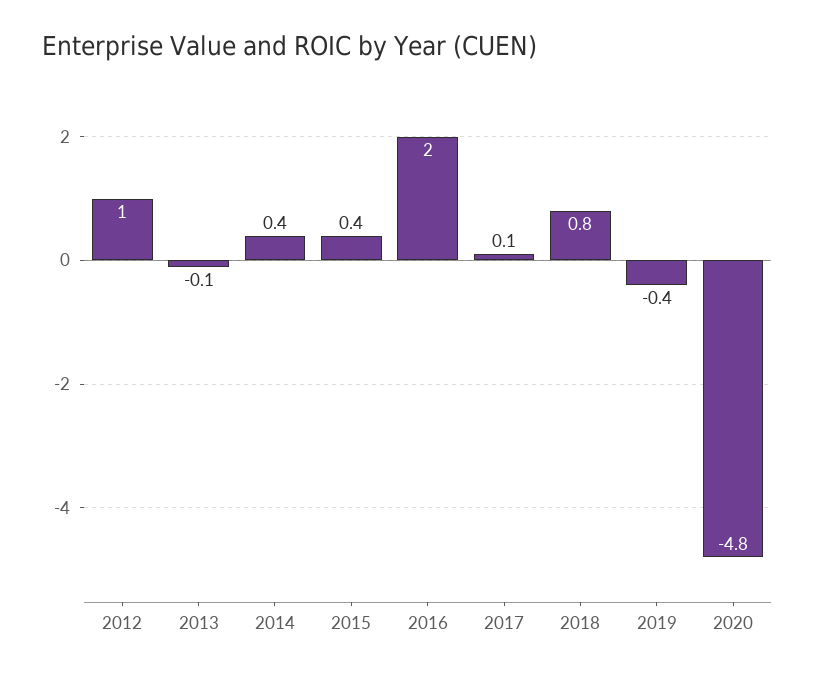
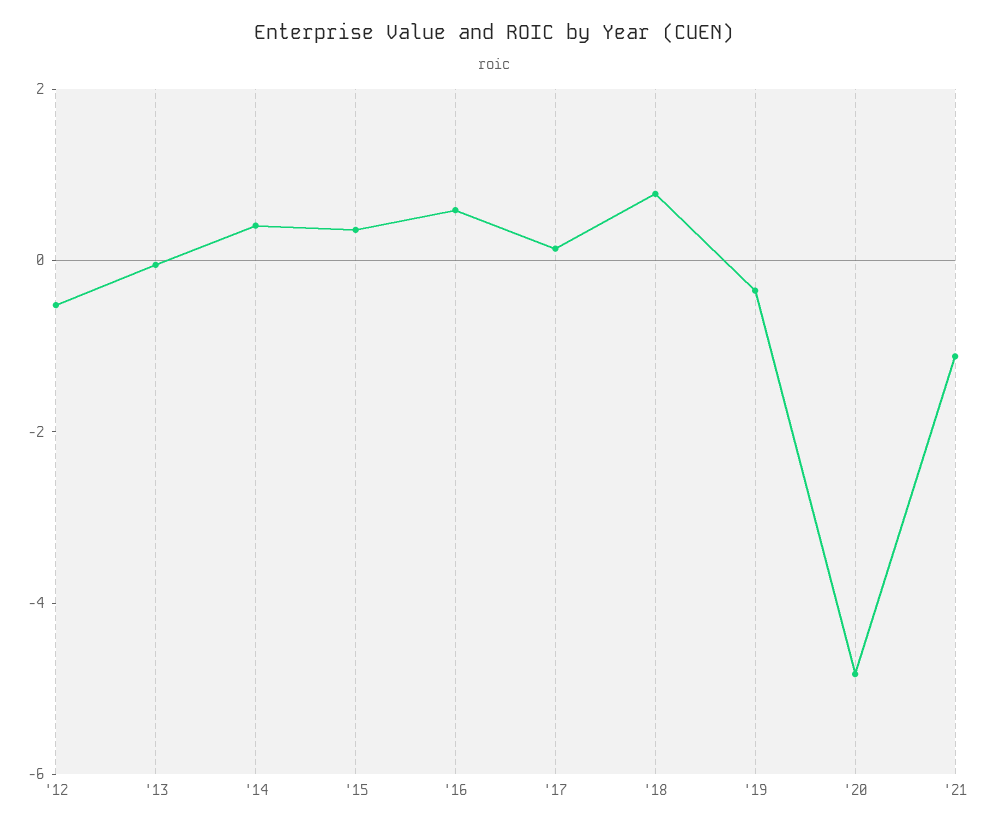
2012: 1 -> -0.5
2016: 2 -> 0.5
'21: none -> -1

